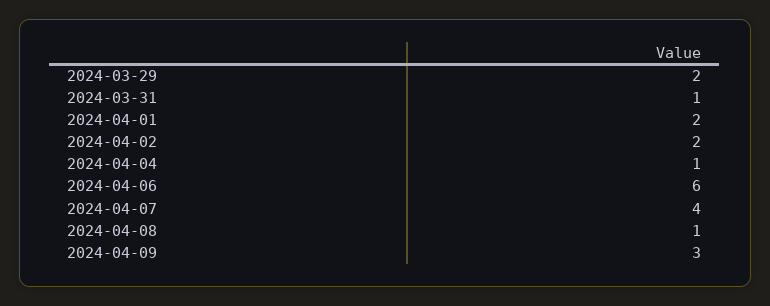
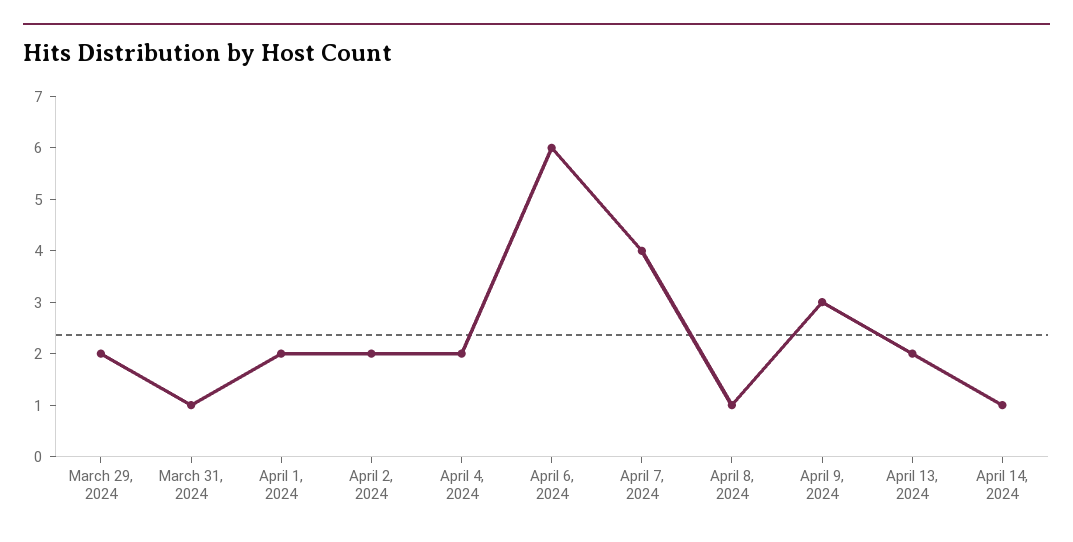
2024-04-04: 1 -> 2
April 13, 2024: none -> 2
April 14, 2024: none -> 1

